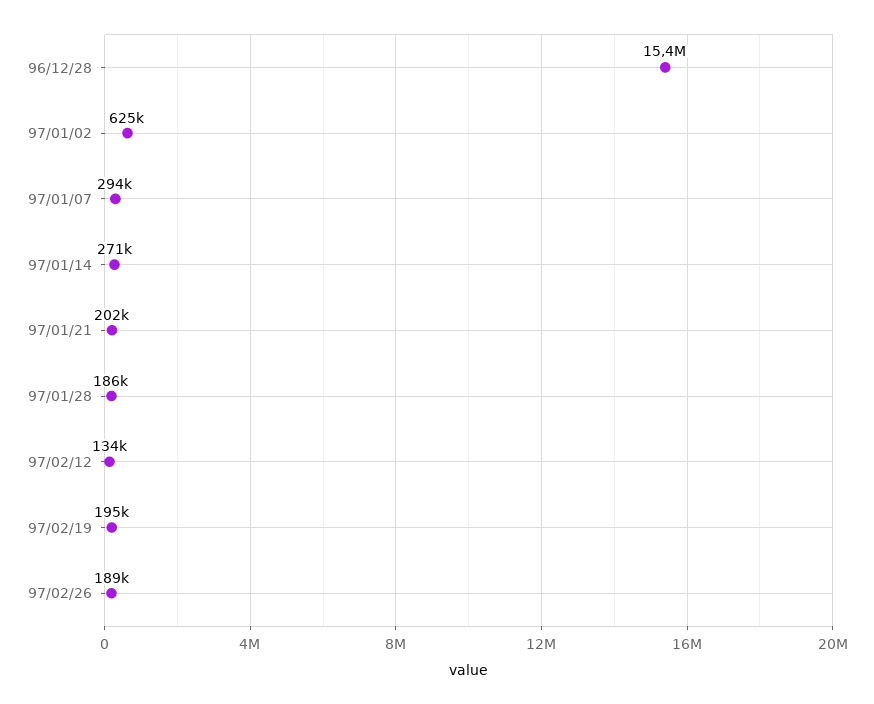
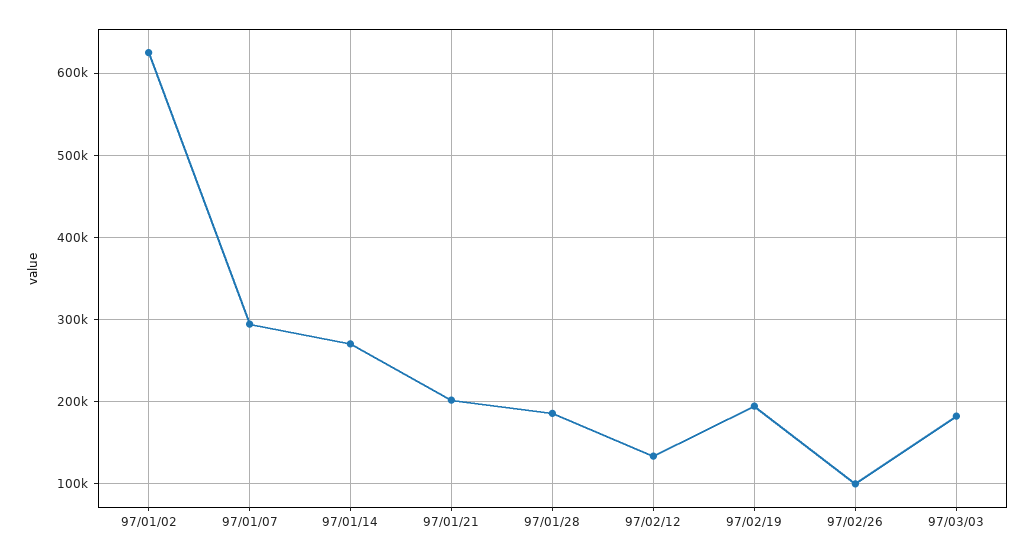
96/12/28: 15400000 -> none
97/02/26: 189000 -> 100000
97/03/03: none -> 180000

